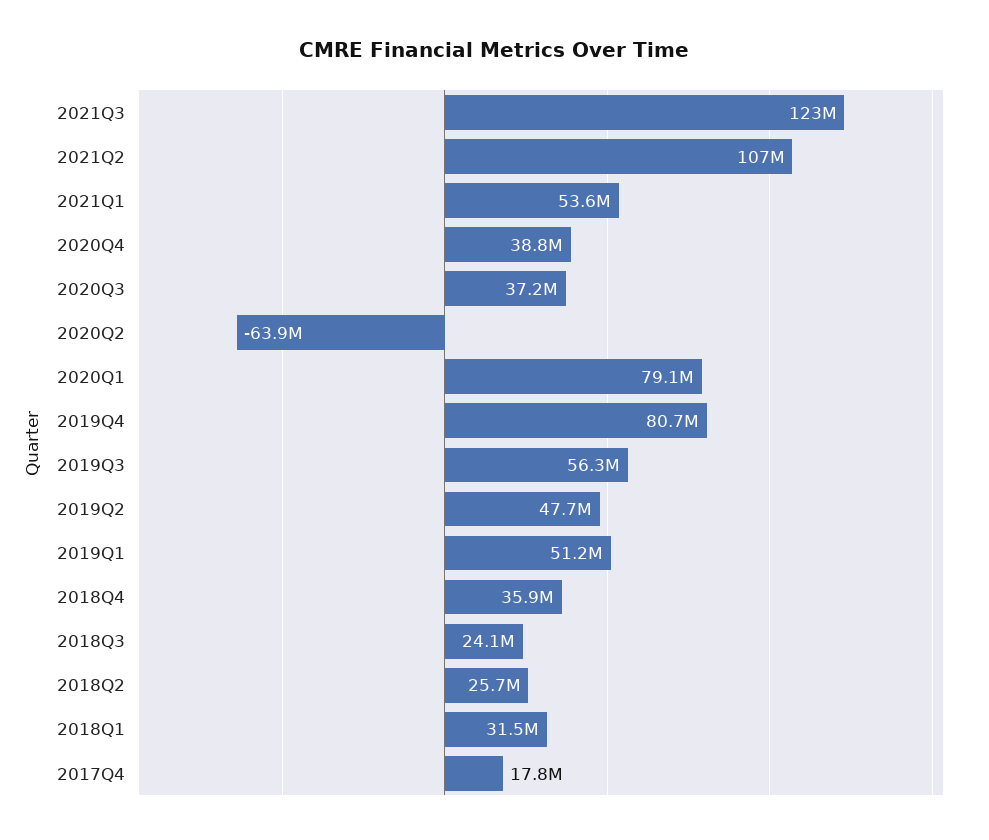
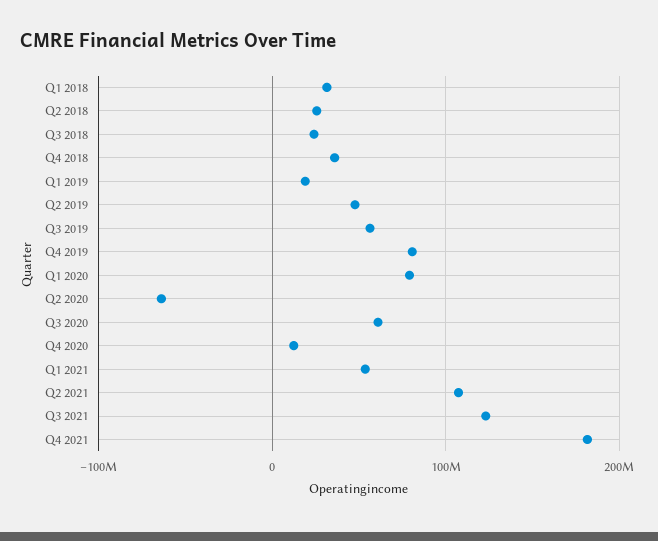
2020Q4: 38800000 -> 10000000
2020Q3: 37200000 -> 60000000
2019Q1: 51200000 -> 20000000
2017Q4: 17800000 -> none
Q4 2021: none -> 180000000

